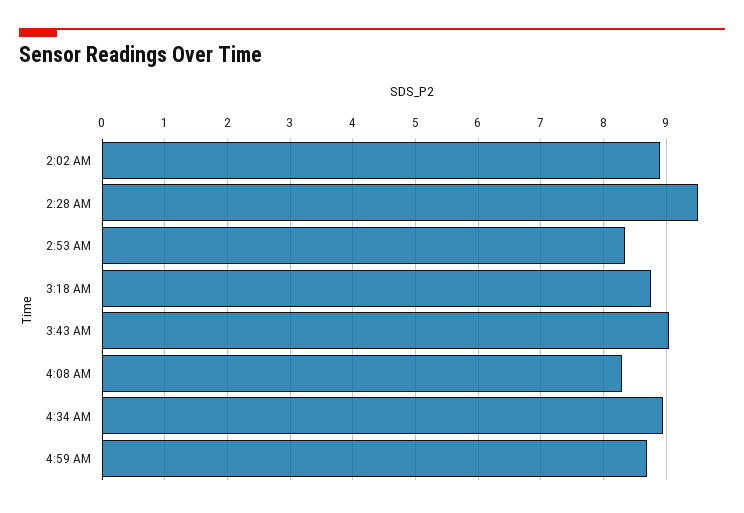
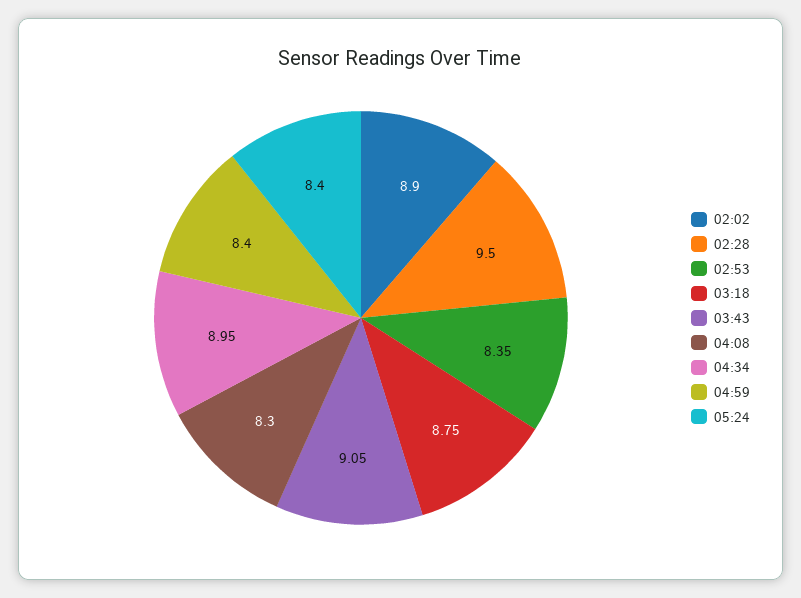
4:59 AM: 8.7 -> 8.4
05:24: none -> 8.4

